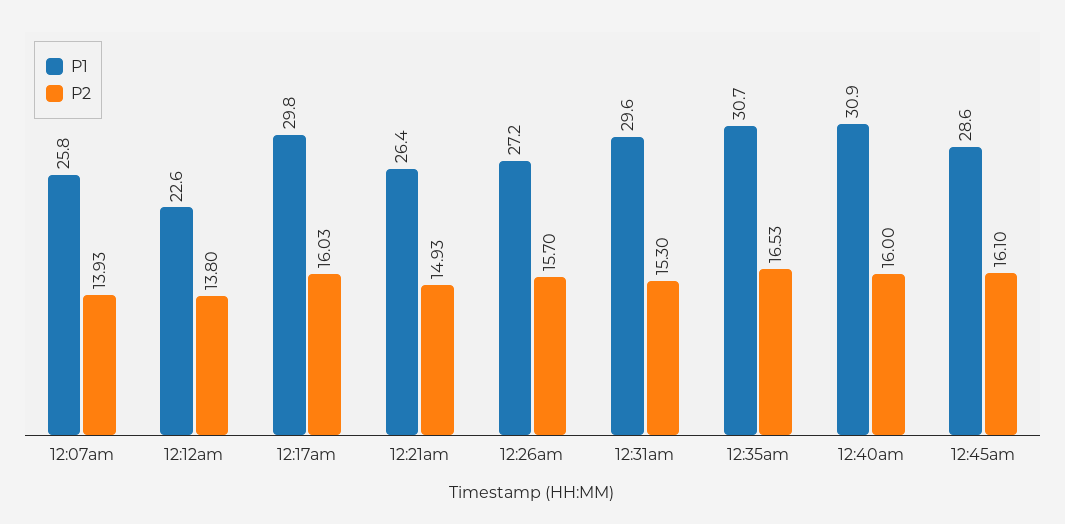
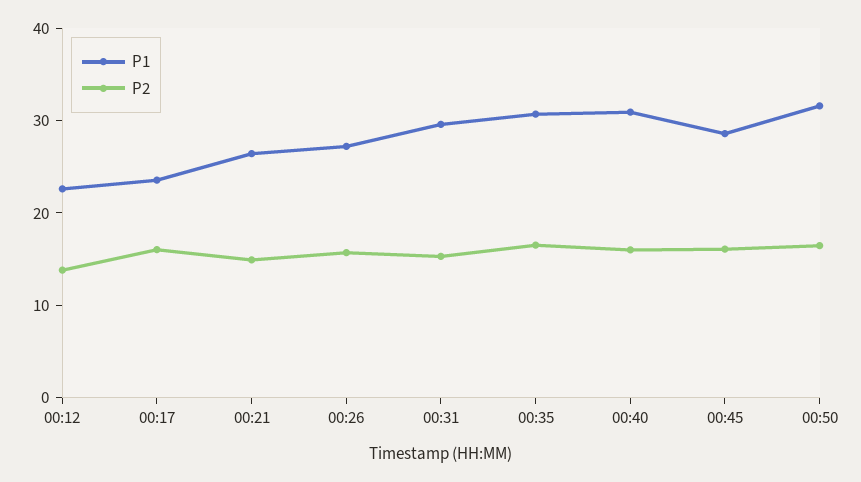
P1, 12:07am: 25.8 -> none
P2, 12:07am: 13.93 -> none
P1, 12:17am: 29.8 -> 24
P1, 00:50: none -> 32
P2, 00:50: none -> 16

